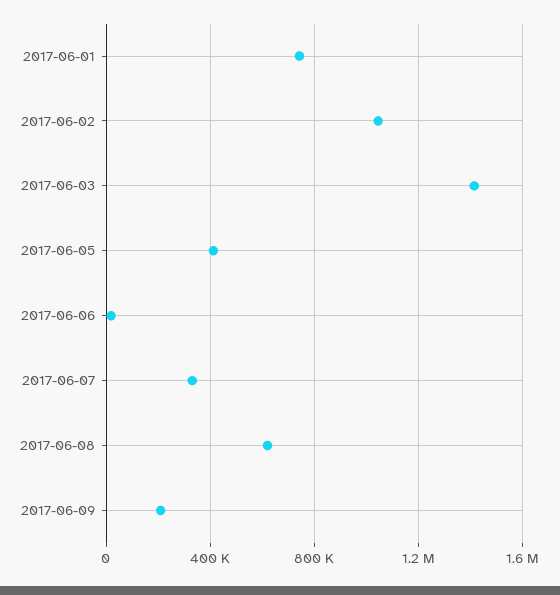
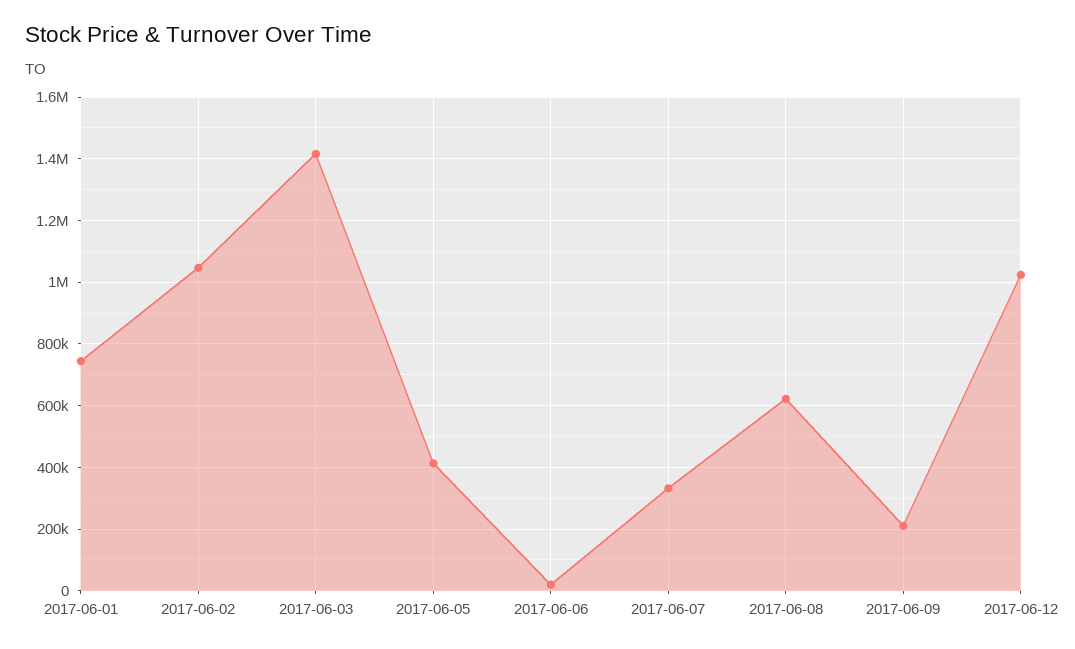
2017-06-12: none -> 1020000

